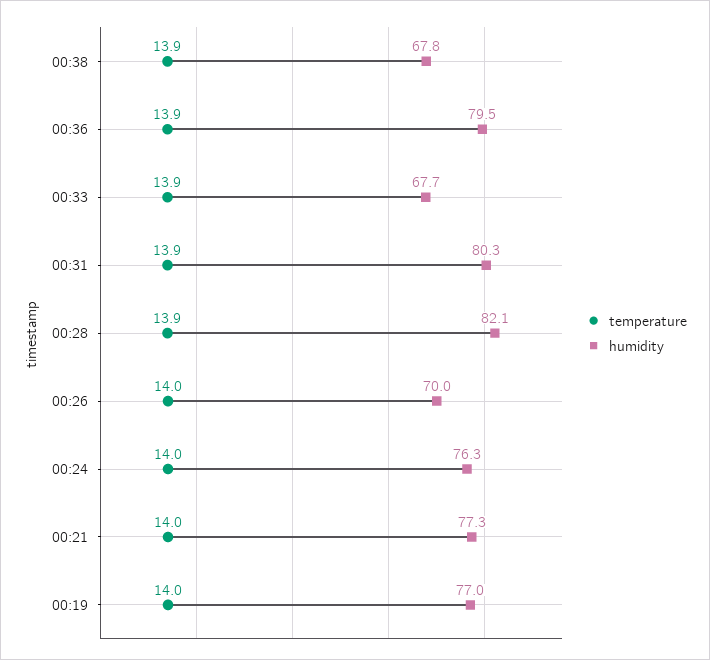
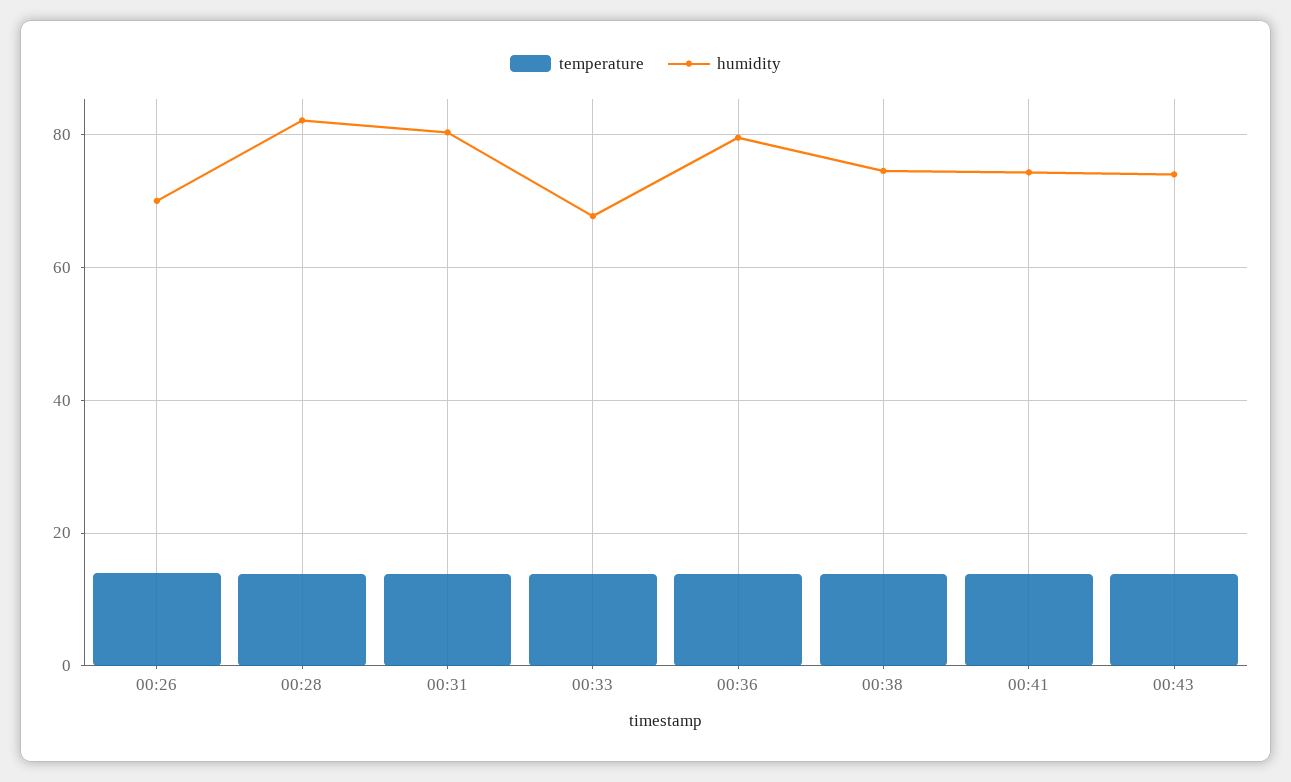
humidity, 00:38: 67.8 -> 74
temperature, 00:24: 14 -> none
humidity, 00:24: 76.3 -> none
temperature, 00:21: 14 -> none
humidity, 00:21: 77.3 -> none
temperature, 00:19: 14 -> none
humidity, 00:19: 77 -> none
temperature, 00:41: none -> 14
humidity, 00:41: none -> 74
temperature, 00:43: none -> 14
humidity, 00:43: none -> 74

